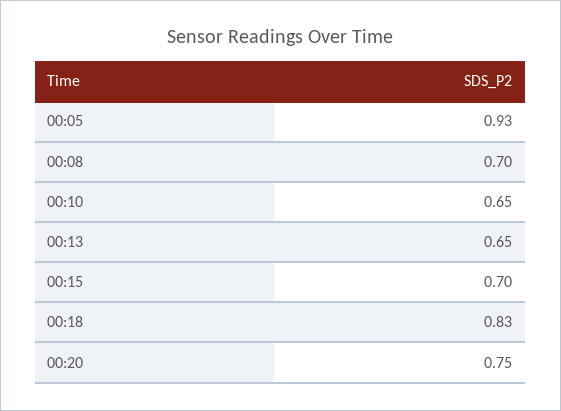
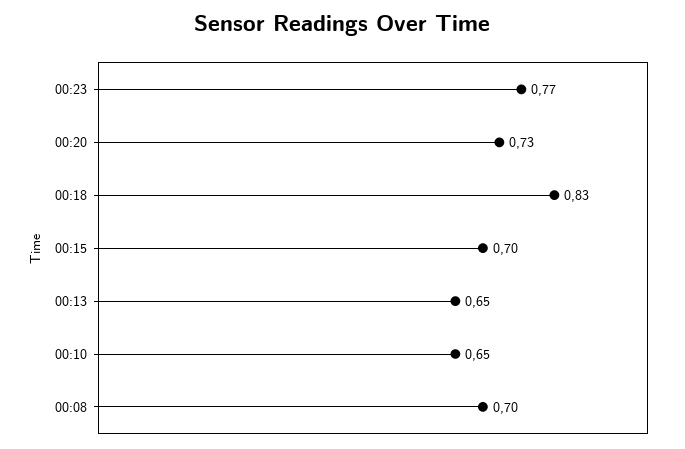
00:05: 0.93 -> none
00:20: 0.75 -> 0.73
00:23: none -> 0.77

